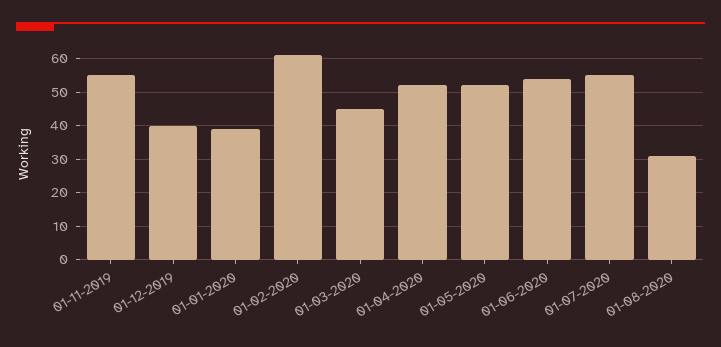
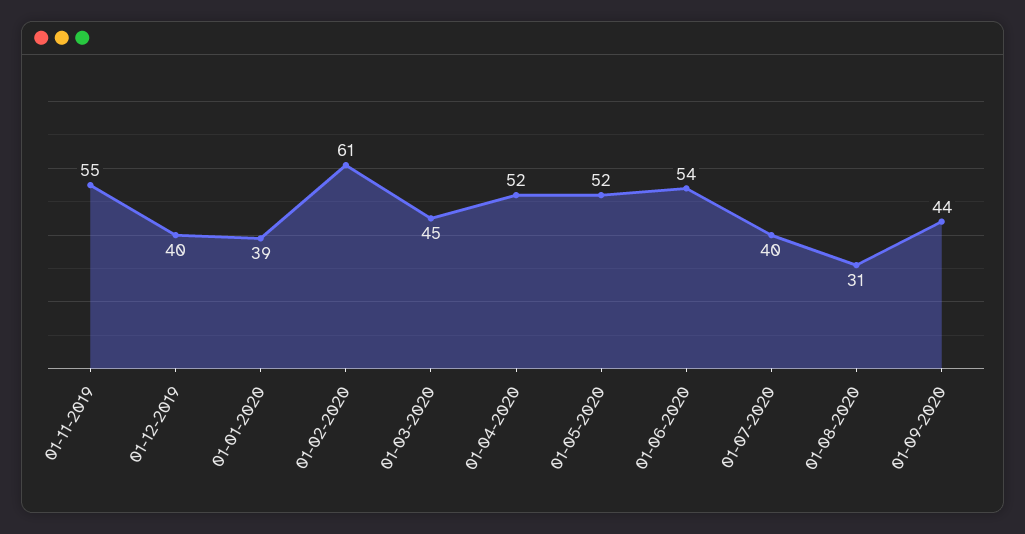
01-07-2020: 55 -> 40
01-09-2020: none -> 44

